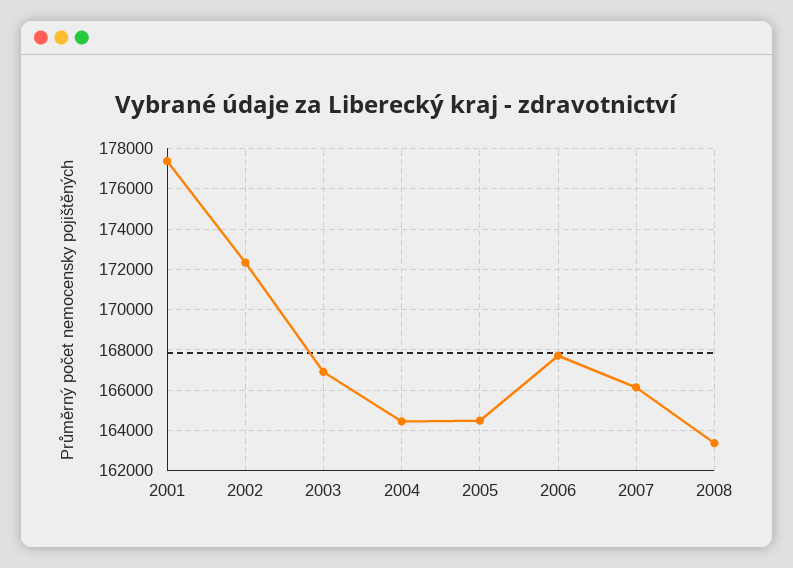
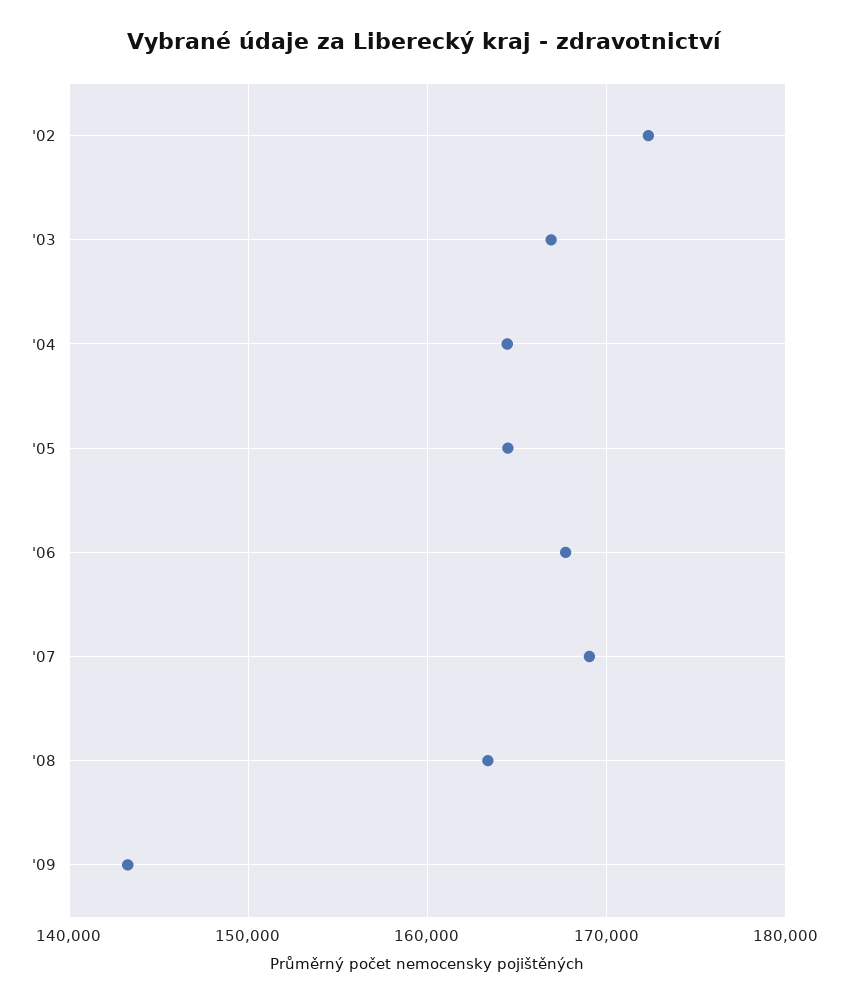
2001: 177500 -> none
2007: 166000 -> 169000
'09: none -> 143000

